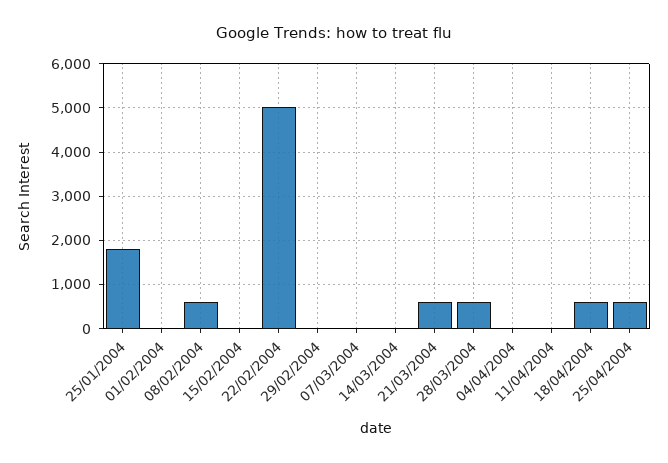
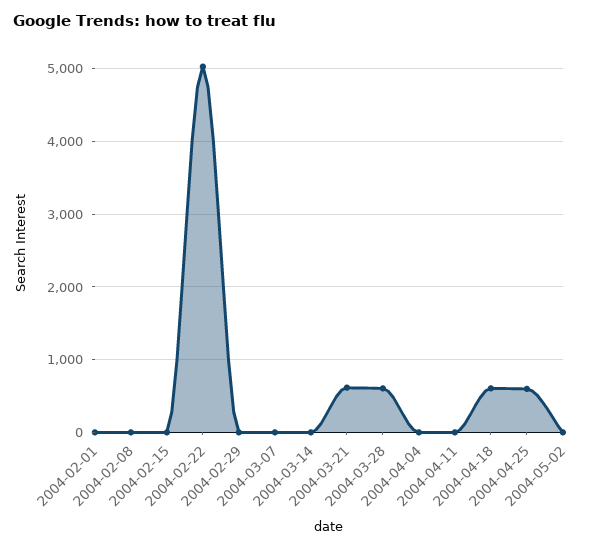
25/01/2004: 1800 -> none
08/02/2004: 600 -> 0
2004-05-02: none -> 0

